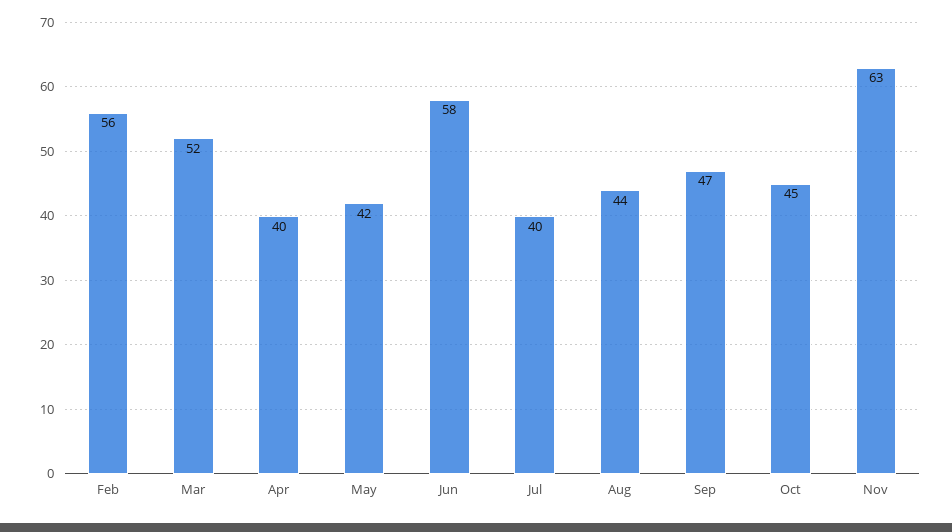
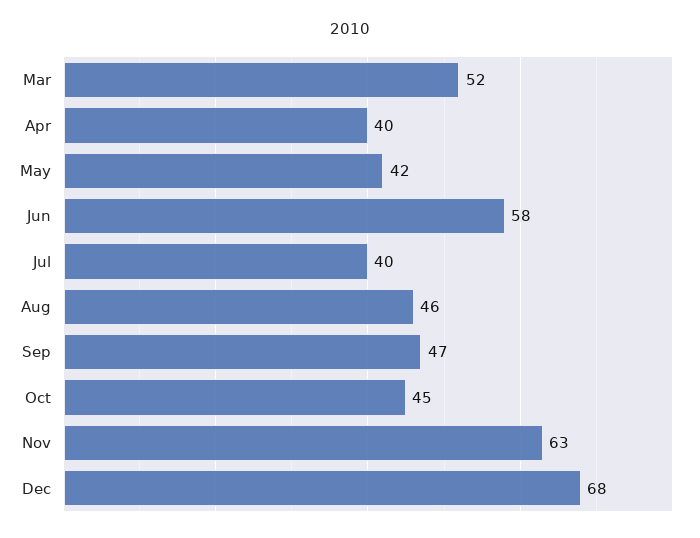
Feb: 56 -> none
Aug: 44 -> 46
Dec: none -> 68

